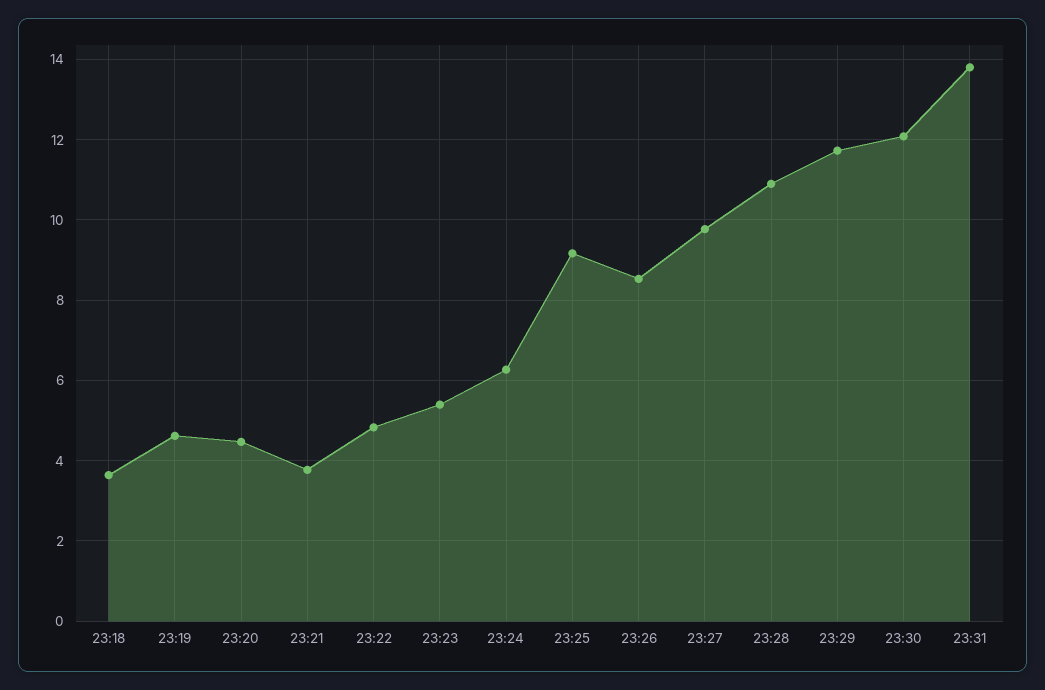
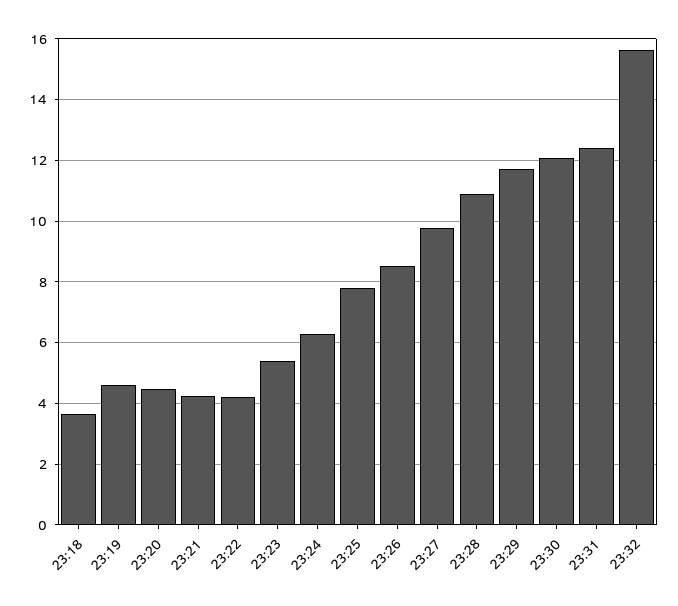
23:21: 3.8 -> 4.2
23:22: 4.8 -> 4.2
23:25: 9.2 -> 7.8
23:31: 13.8 -> 12.4
23:32: none -> 15.6

